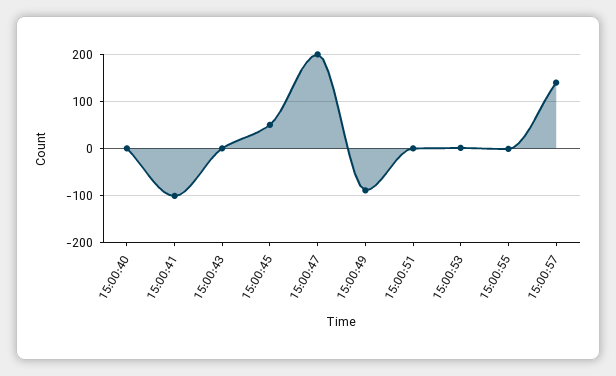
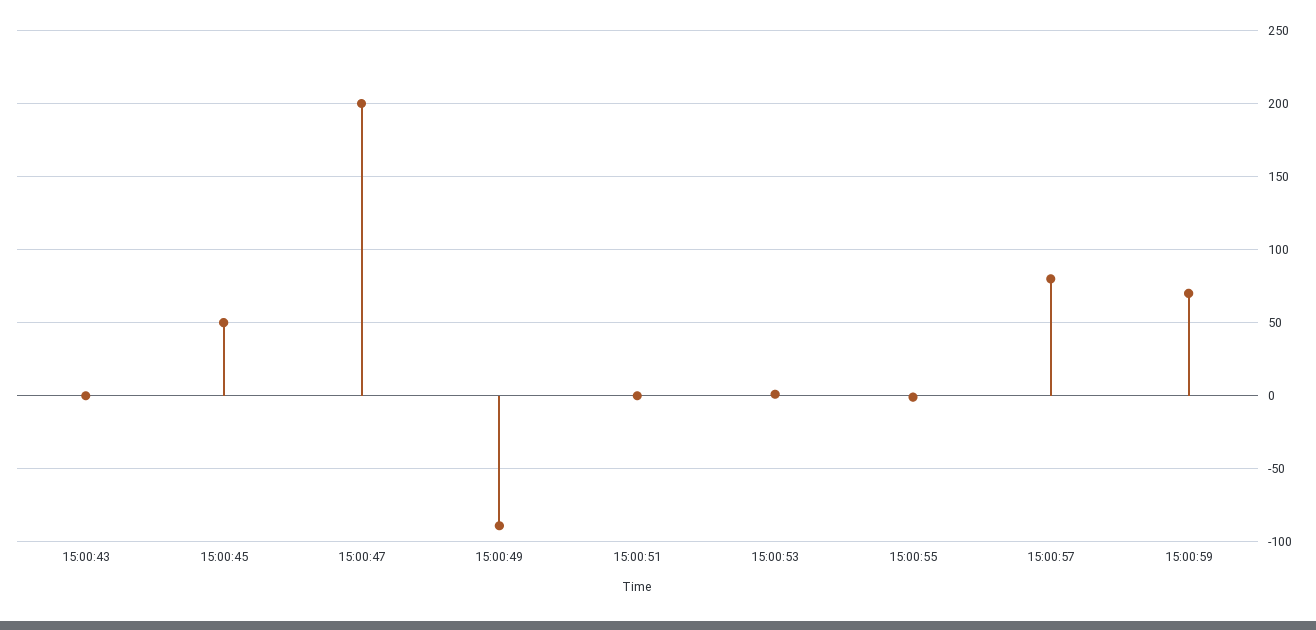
15:00:40: 0 -> none
15:00:41: -100 -> none
15:00:57: 140 -> 80
15:00:59: none -> 70

